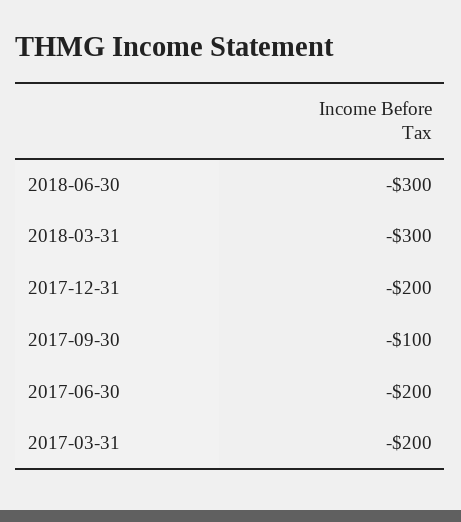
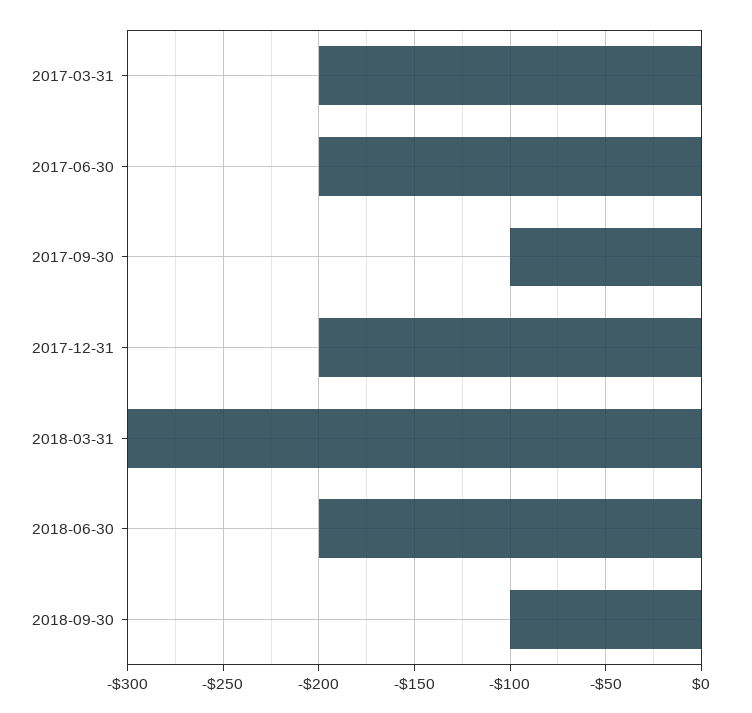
2018-06-30: -300 -> -200
2018-09-30: none -> -100

